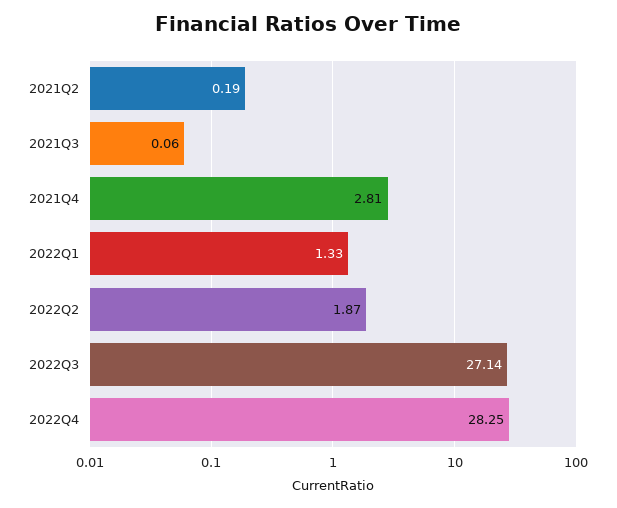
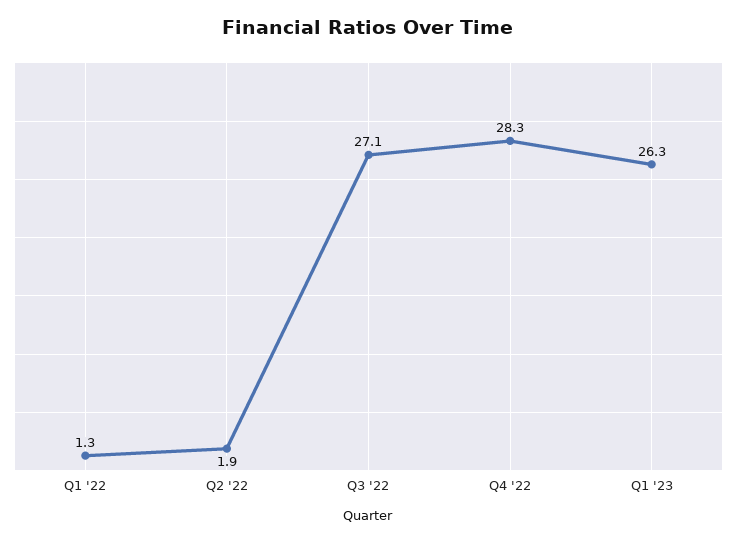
2021Q2: 0.19 -> none
2021Q3: 0.06 -> none
2021Q4: 2.81 -> none
Q1 '23: none -> 26.3

